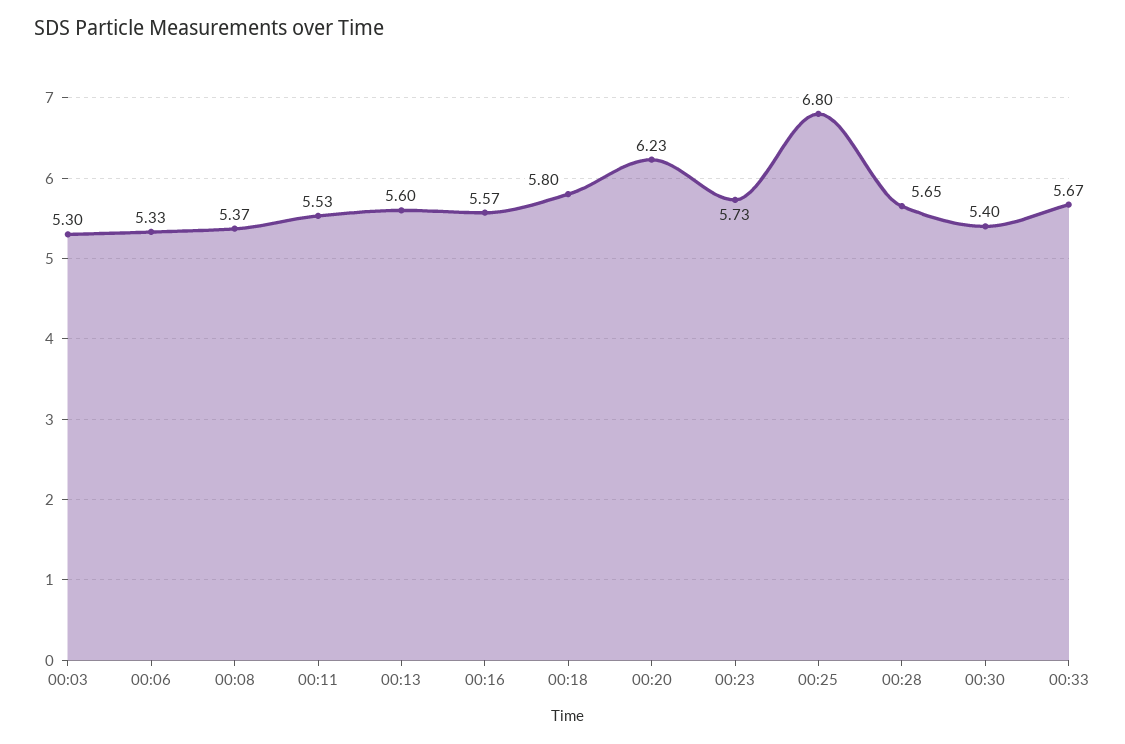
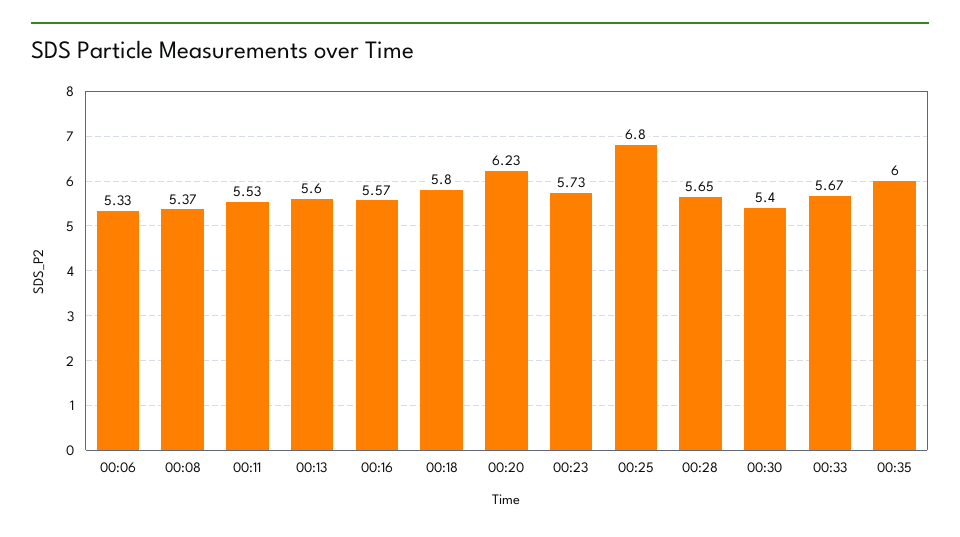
00:03: 5.3 -> none
00:35: none -> 6

